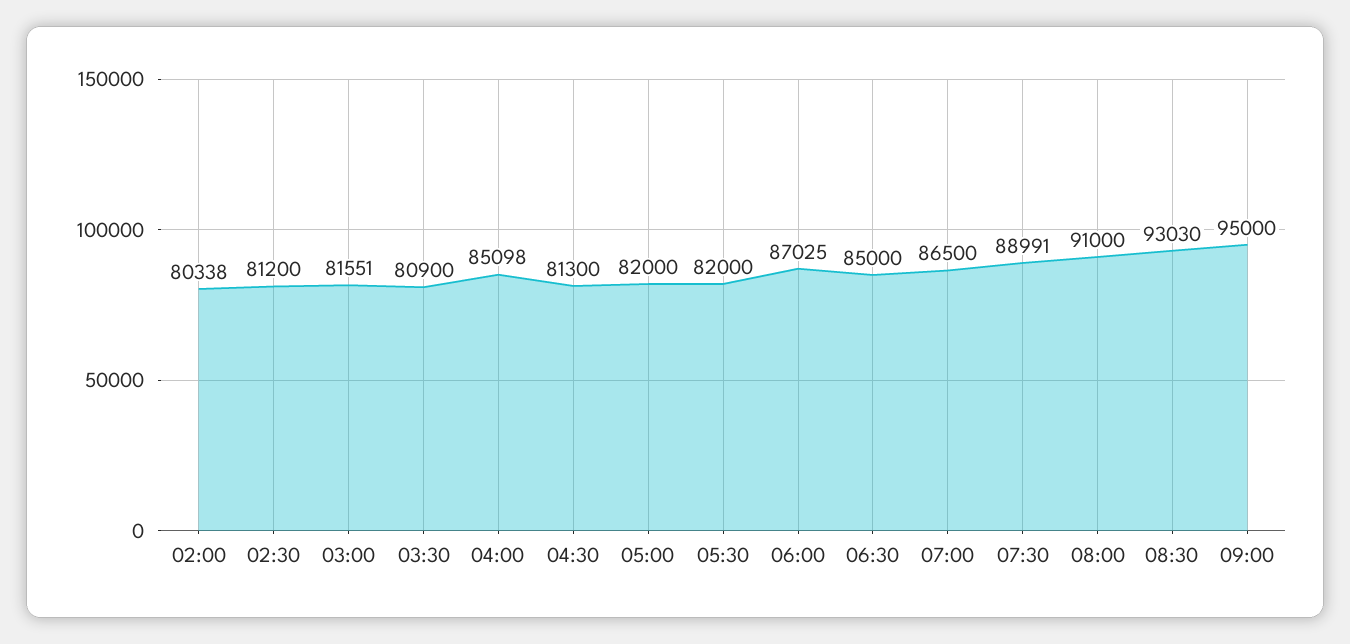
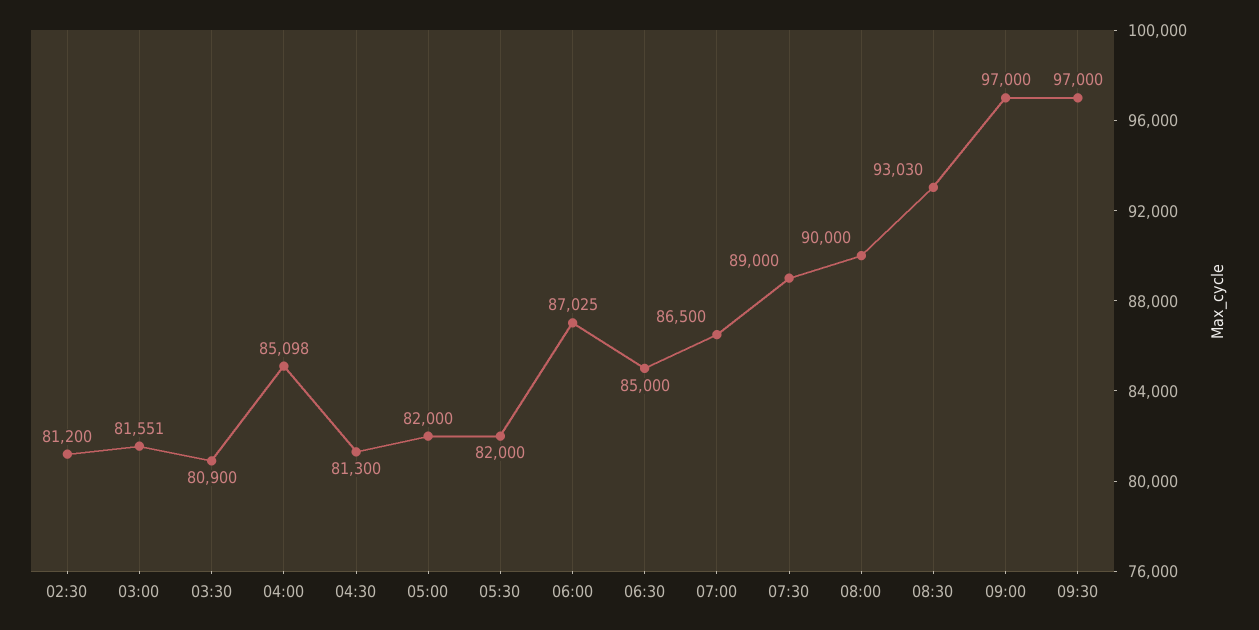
02:00: 80338 -> none
07:30: 88991 -> 89000
08:00: 91000 -> 90000
09:00: 95000 -> 97000
09:30: none -> 97000

